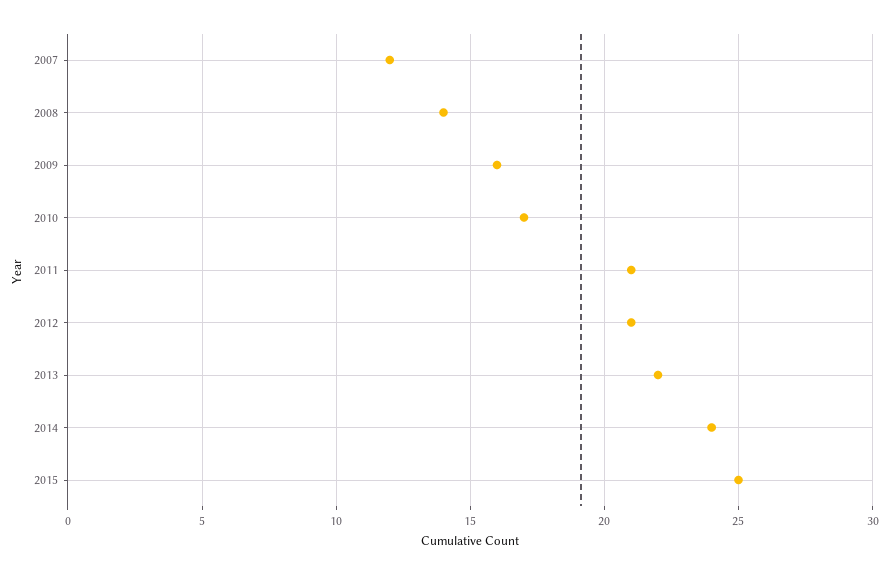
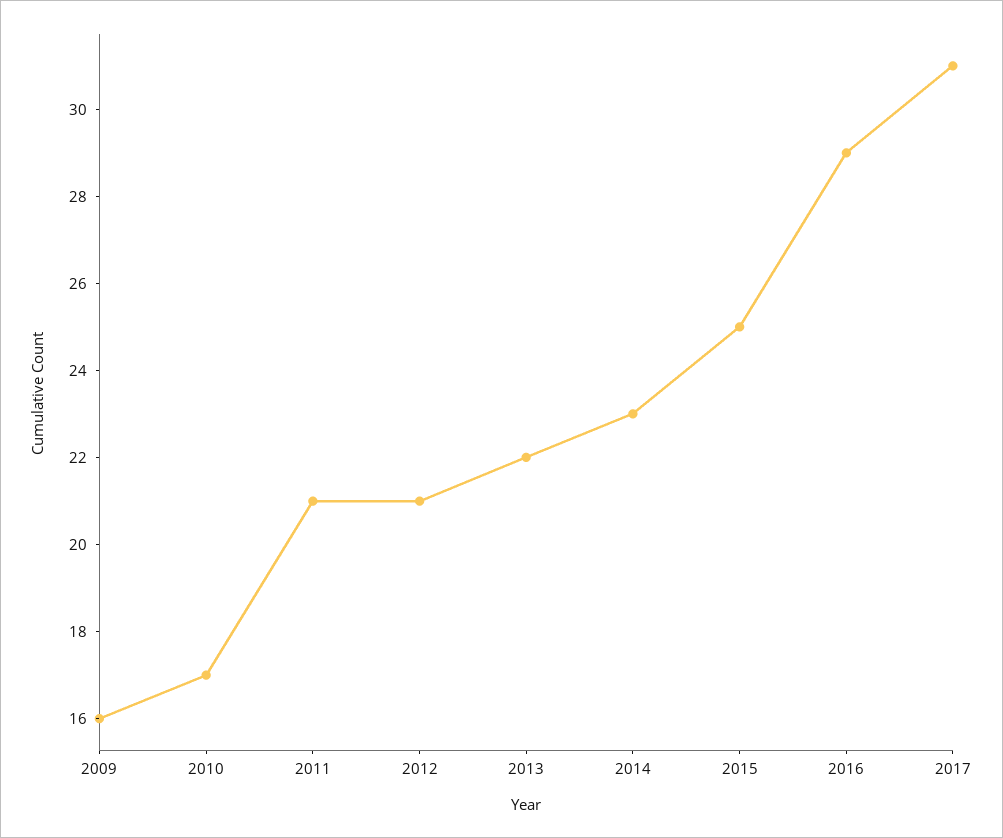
2007: 12 -> none
2008: 14 -> none
2014: 24 -> 23
2016: none -> 29
2017: none -> 31

